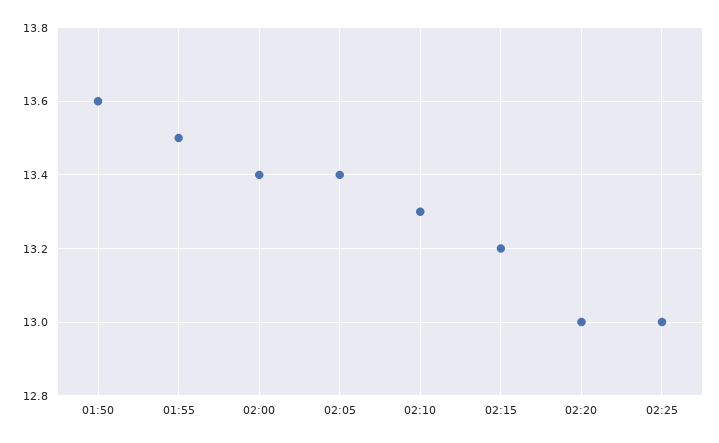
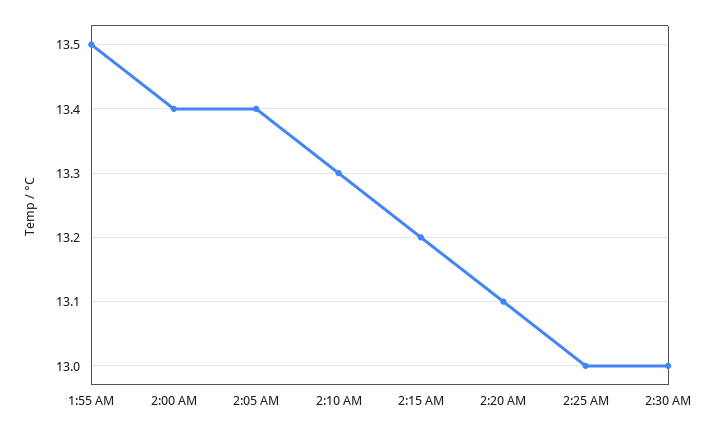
01:50: 13.6 -> none
02:20: 13 -> 13.1
2:30 AM: none -> 13

